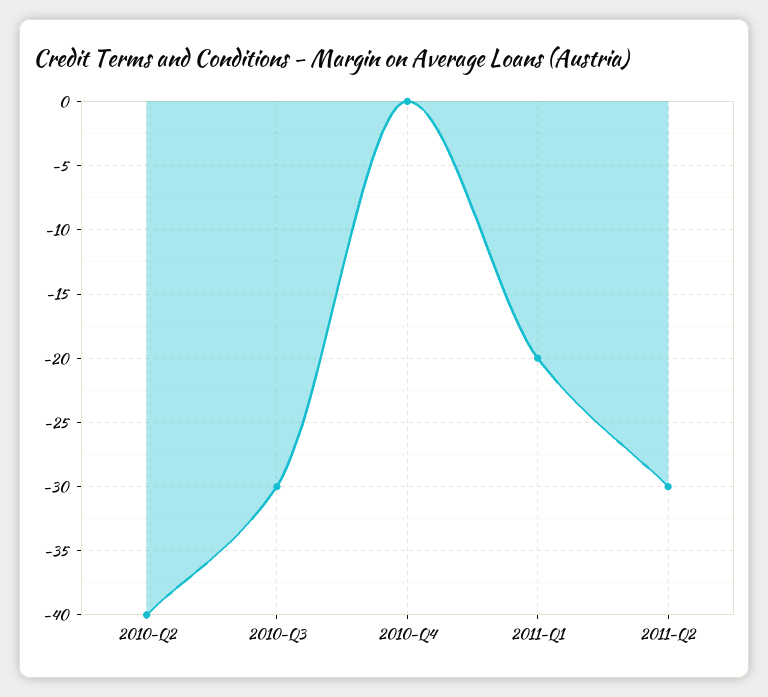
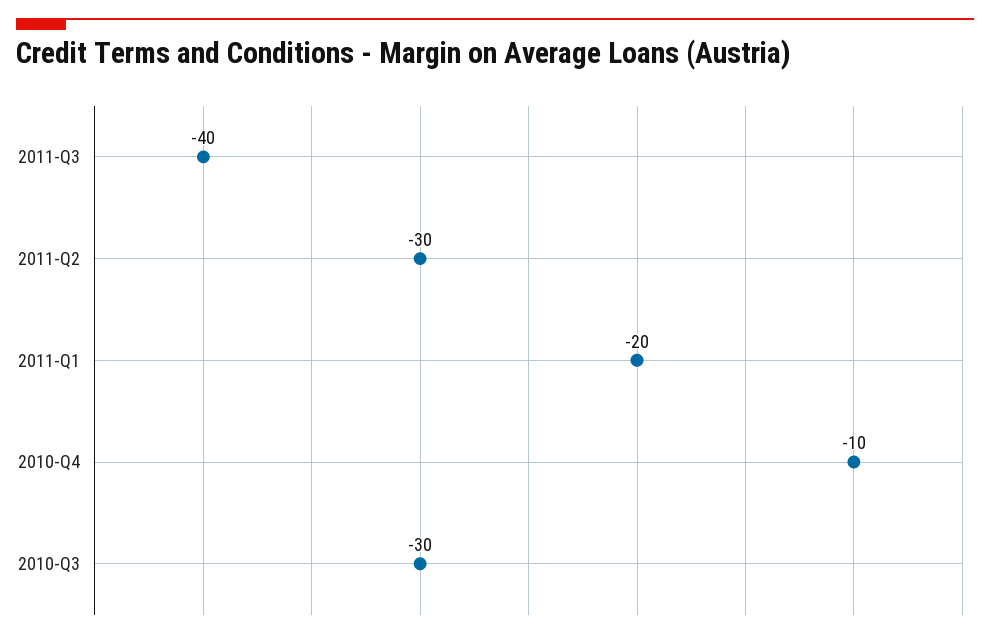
2010-Q2: -40 -> none
2010-Q4: 0 -> -10
2011-Q3: none -> -40

